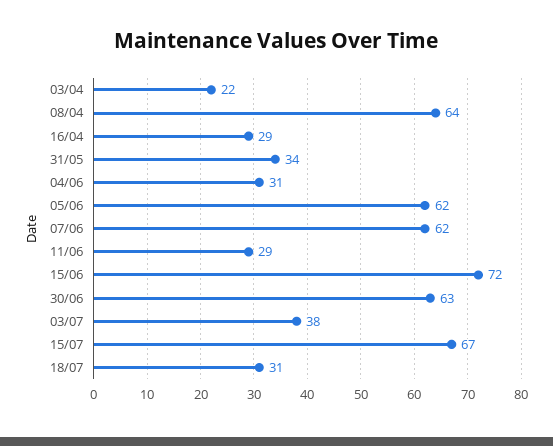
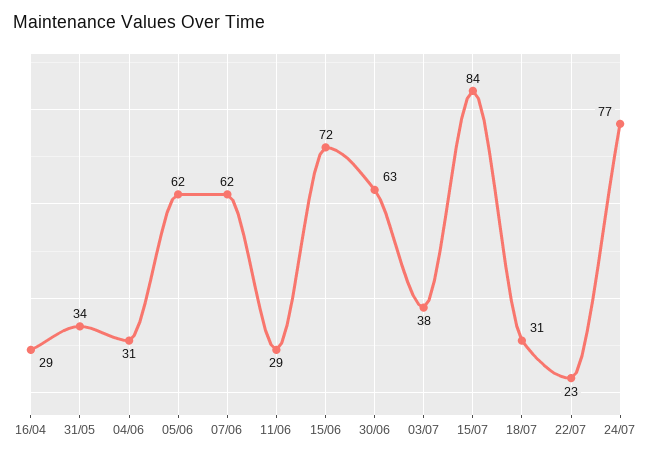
03/04: 22 -> none
08/04: 64 -> none
15/07: 67 -> 84
22/07: none -> 23
24/07: none -> 77

